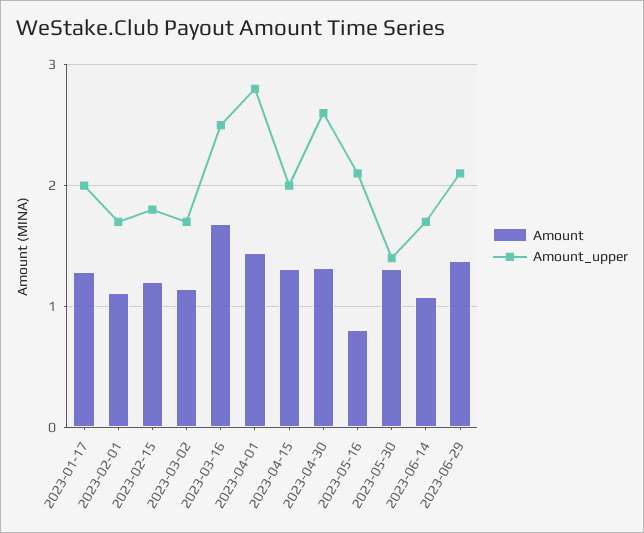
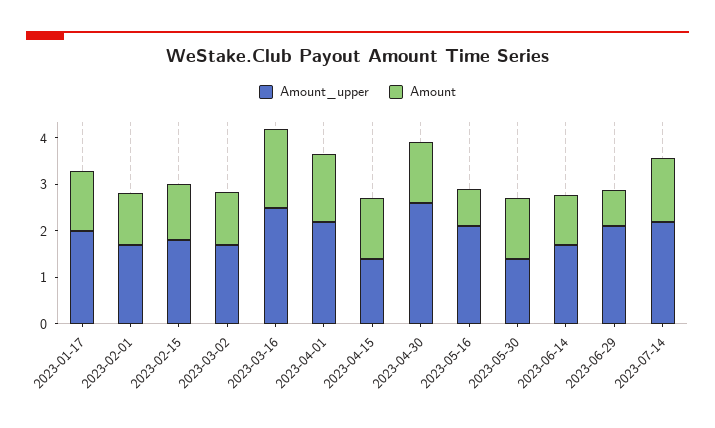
Amount_upper, 2023-04-01: 2.8 -> 2.2
Amount_upper, 2023-04-15: 2 -> 1.4
Amount, 2023-06-29: 1.4 -> 0.8
Amount_upper, 2023-07-14: none -> 2.2
Amount, 2023-07-14: none -> 1.4

